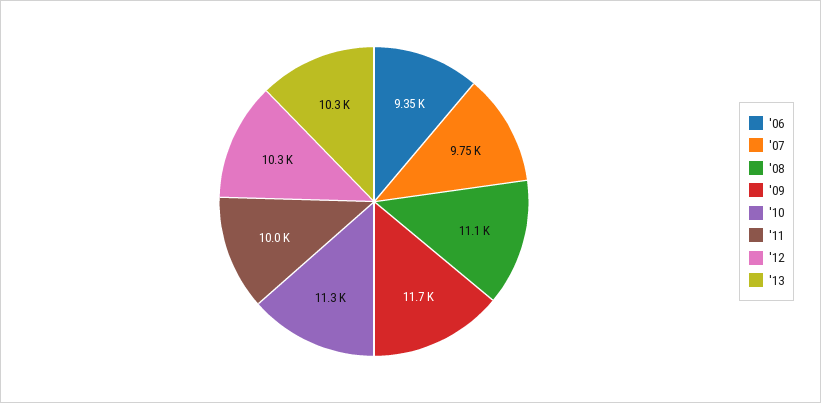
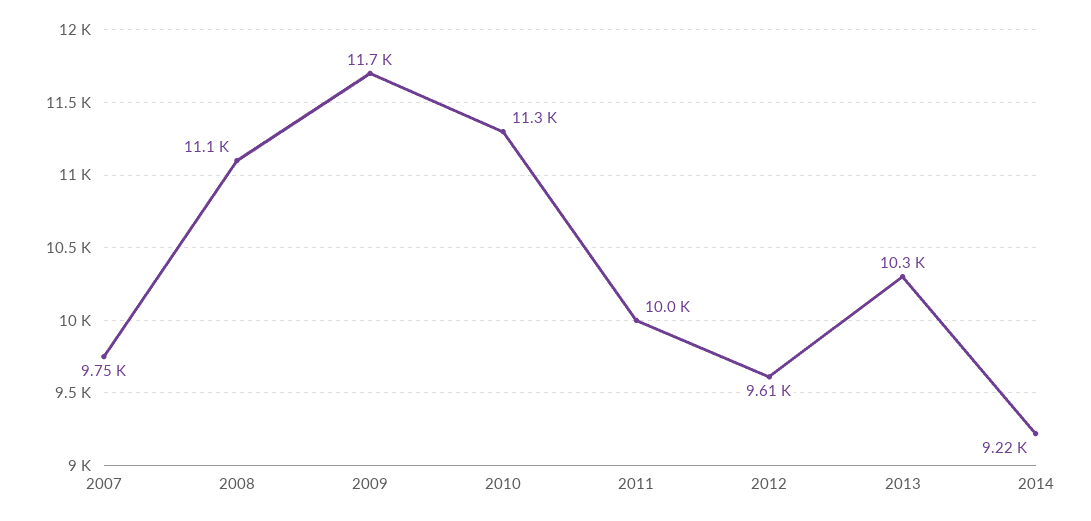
'06: 9350 -> none
'12: 10300 -> 9610
2014: none -> 9220

